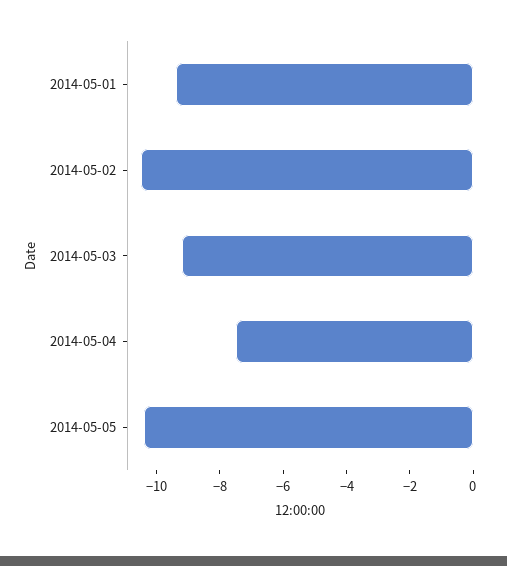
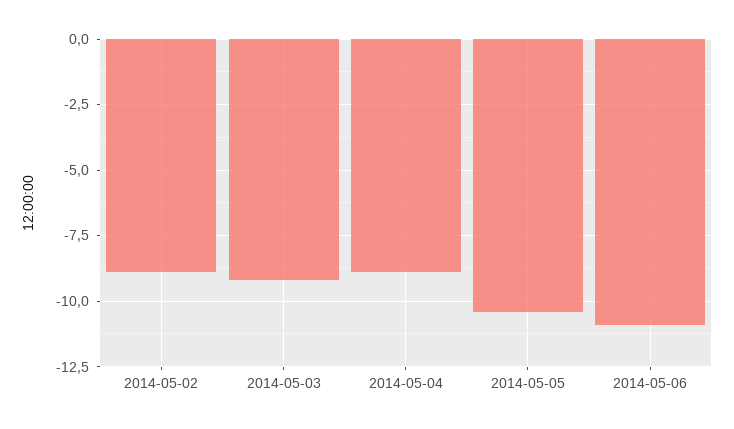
2014-05-01: -9.5 -> none
2014-05-02: -10.5 -> -9
2014-05-04: -7.5 -> -9
2014-05-06: none -> -11

